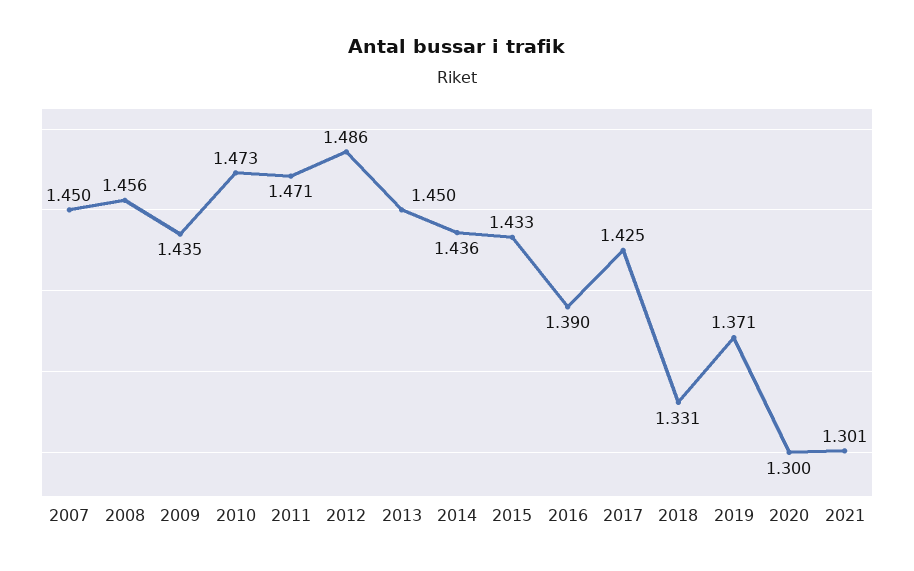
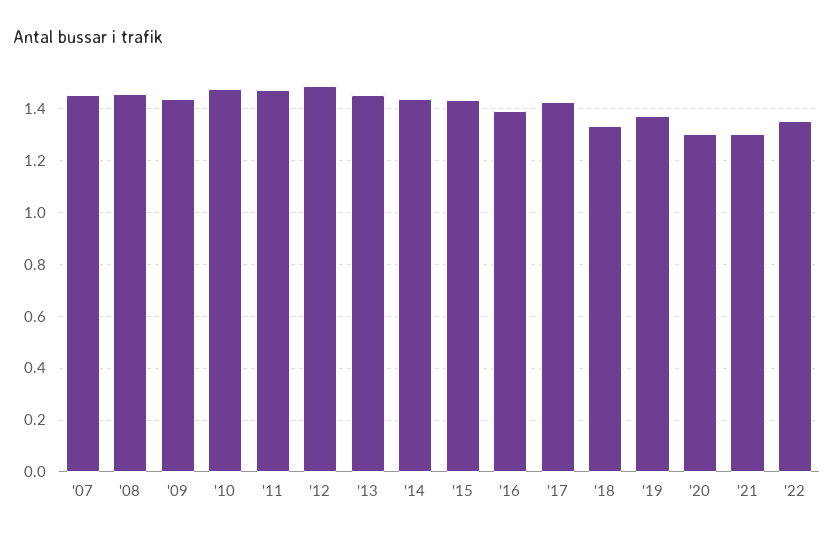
'22: none -> 1.35

